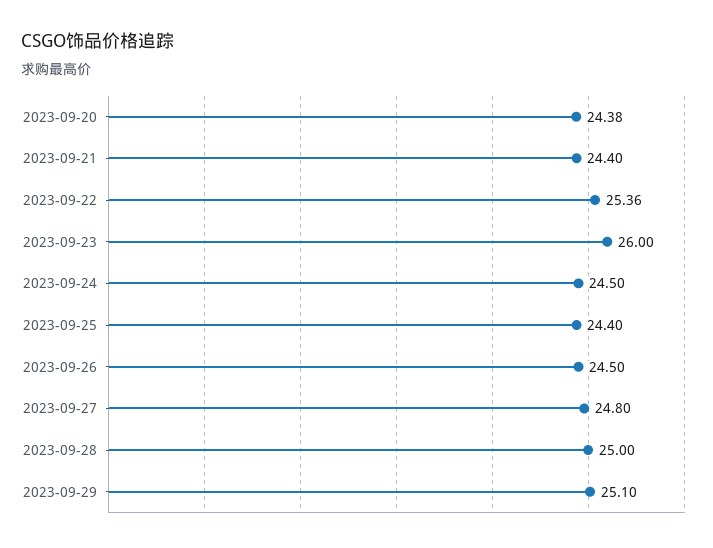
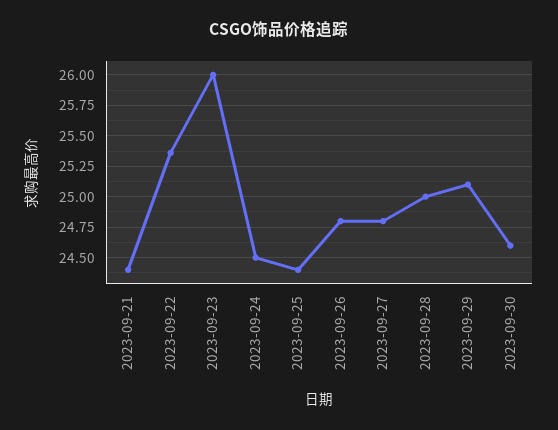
2023-09-20: 24.38 -> none
2023-09-26: 24.5 -> 24.8
2023-09-30: none -> 24.6

